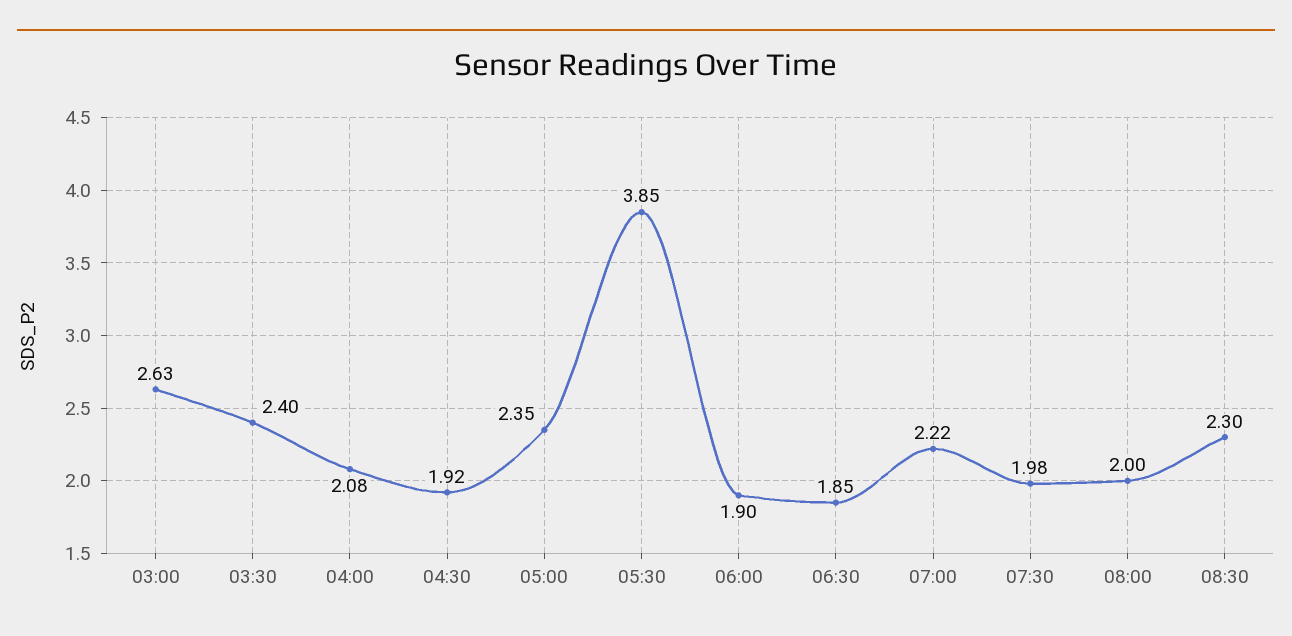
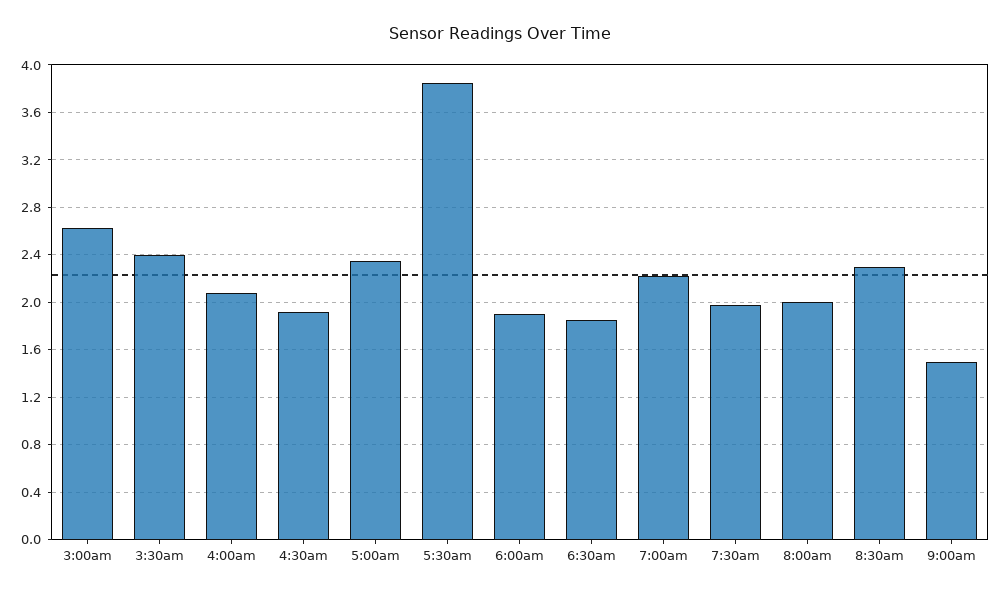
9:00am: none -> 1.5

